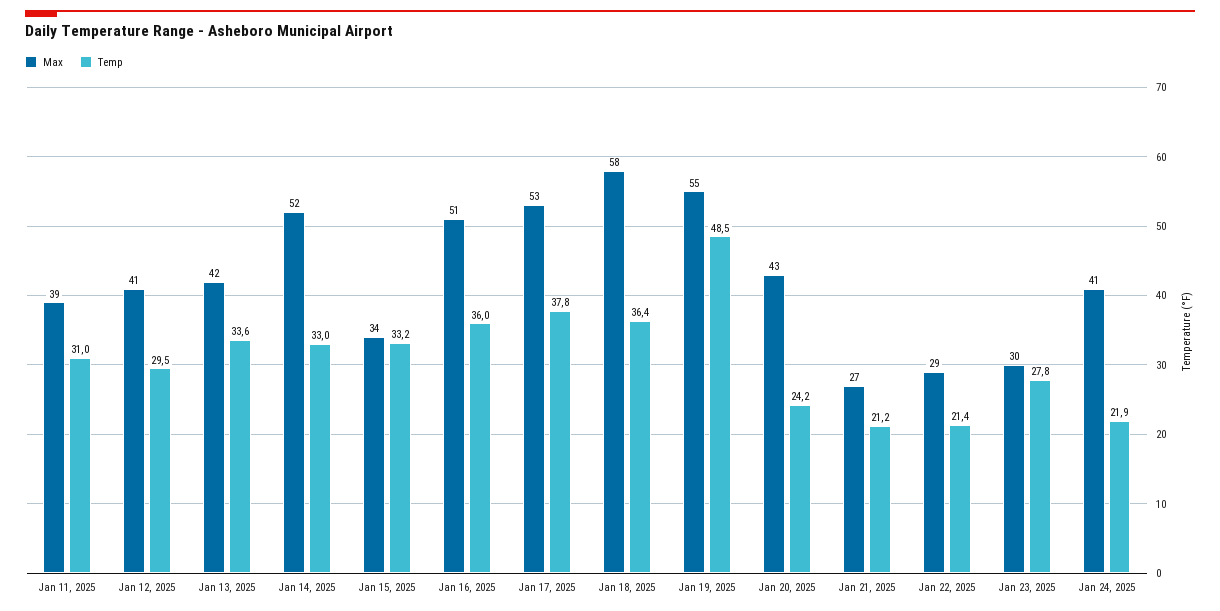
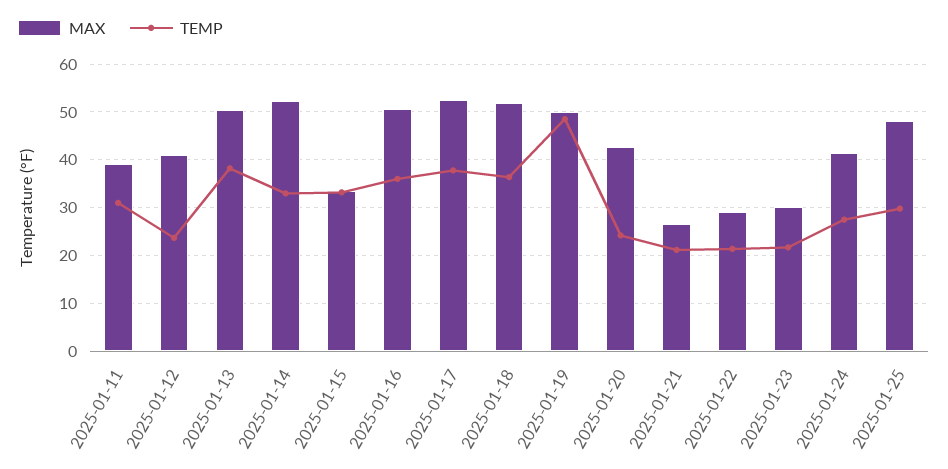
Temp, Jan 12, 2025: 29.5 -> 24
Max, Jan 13, 2025: 42 -> 50
Temp, Jan 13, 2025: 33.6 -> 38
Max, Jan 18, 2025: 58 -> 52
Max, Jan 19, 2025: 55 -> 50
Temp, Jan 23, 2025: 27.8 -> 22
Temp, Jan 24, 2025: 21.9 -> 28
Max, 2025-01-25: none -> 48
Temp, 2025-01-25: none -> 30

